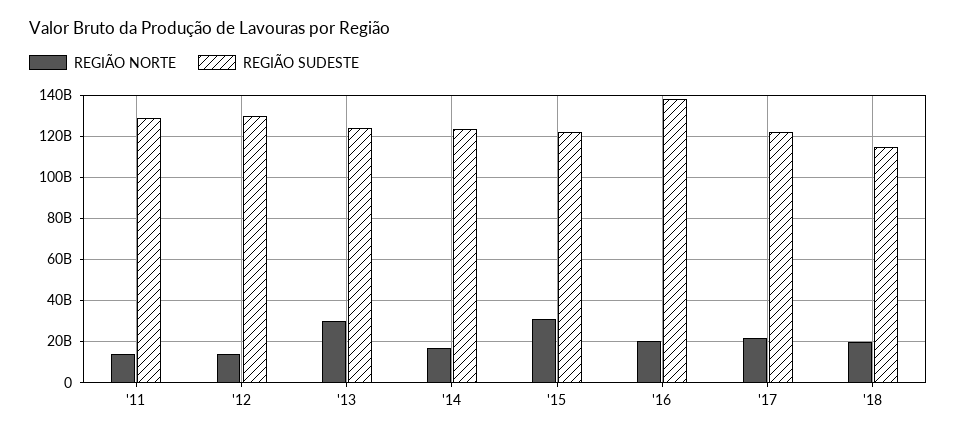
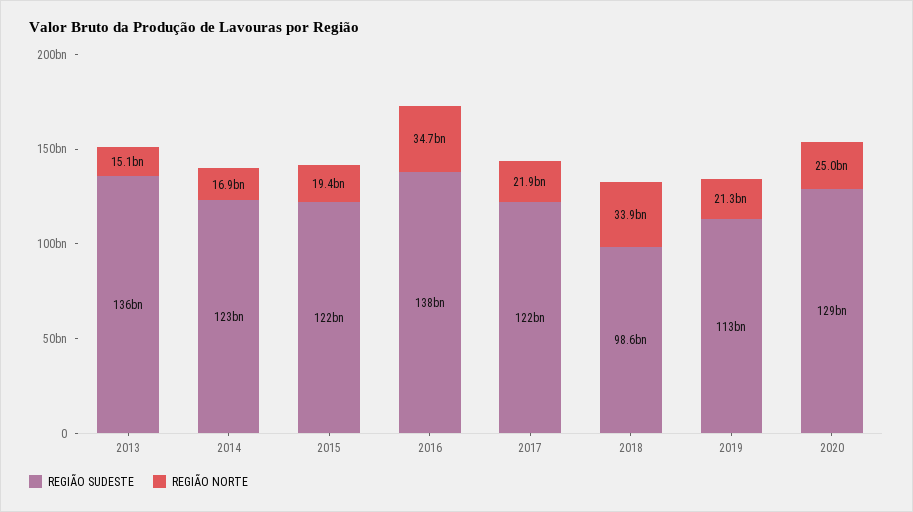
REGIÃO NORTE, '11: 15000000000 -> none
REGIÃO SUDESTE, '11: 130000000000 -> none
REGIÃO NORTE, '12: 15000000000 -> none
REGIÃO SUDESTE, '12: 130000000000 -> none
REGIÃO NORTE, '13: 30000000000 -> 15100000000
REGIÃO SUDESTE, '13: 125000000000 -> 136000000000
REGIÃO NORTE, '15: 30000000000 -> 19400000000
REGIÃO NORTE, '16: 20000000000 -> 34700000000
REGIÃO NORTE, '18: 20000000000 -> 33900000000
REGIÃO SUDESTE, '18: 115000000000 -> 98600000000
REGIÃO SUDESTE, 2019: none -> 113000000000
REGIÃO NORTE, 2019: none -> 21300000000
REGIÃO SUDESTE, 2020: none -> 129000000000
REGIÃO NORTE, 2020: none -> 25000000000

